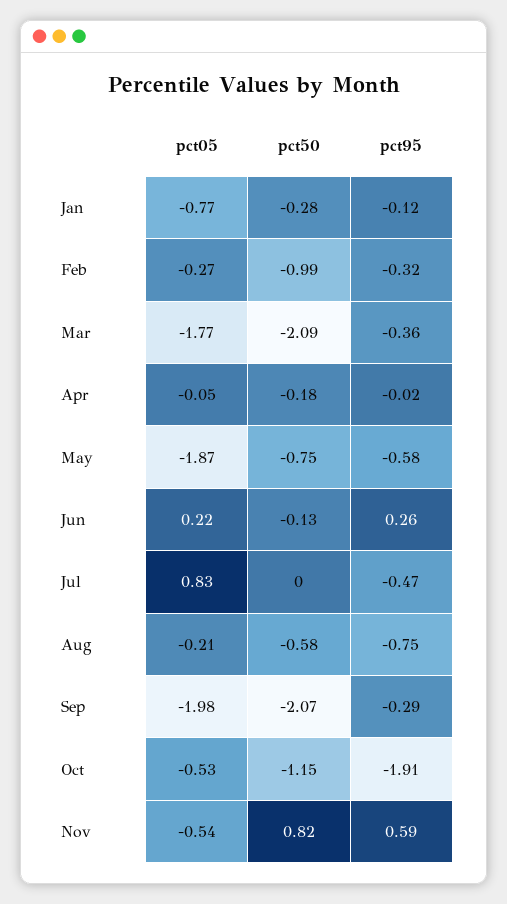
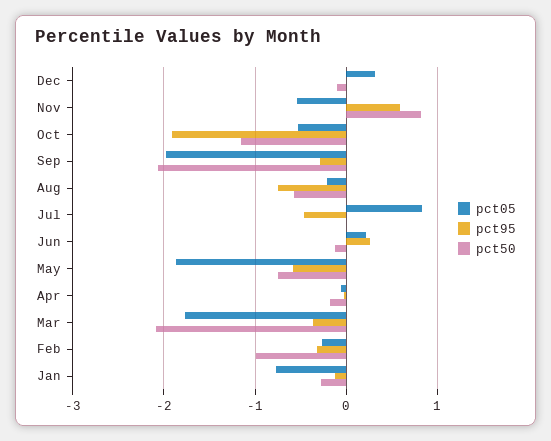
pct05, Dec: none -> 0.3
pct95, Dec: none -> 0
pct50, Dec: none -> -0.1

